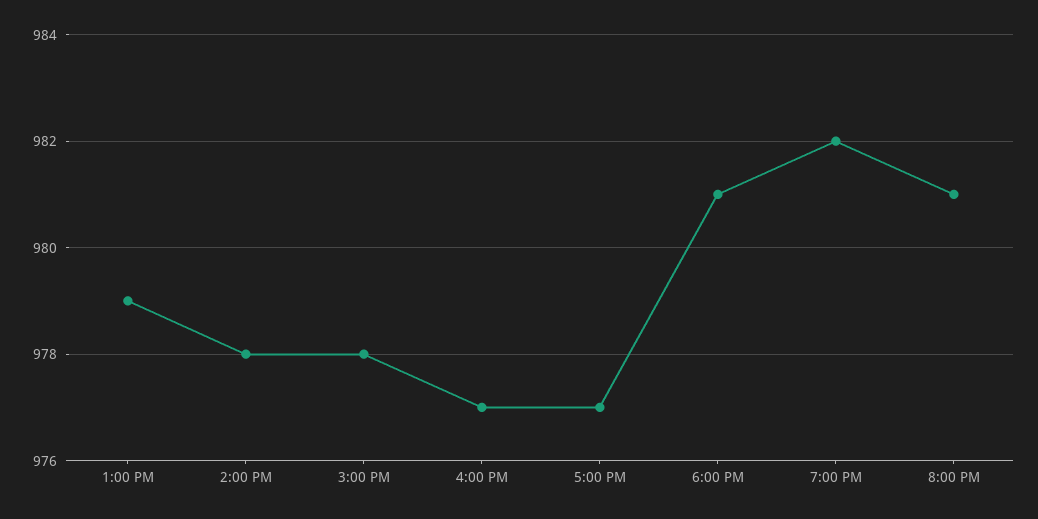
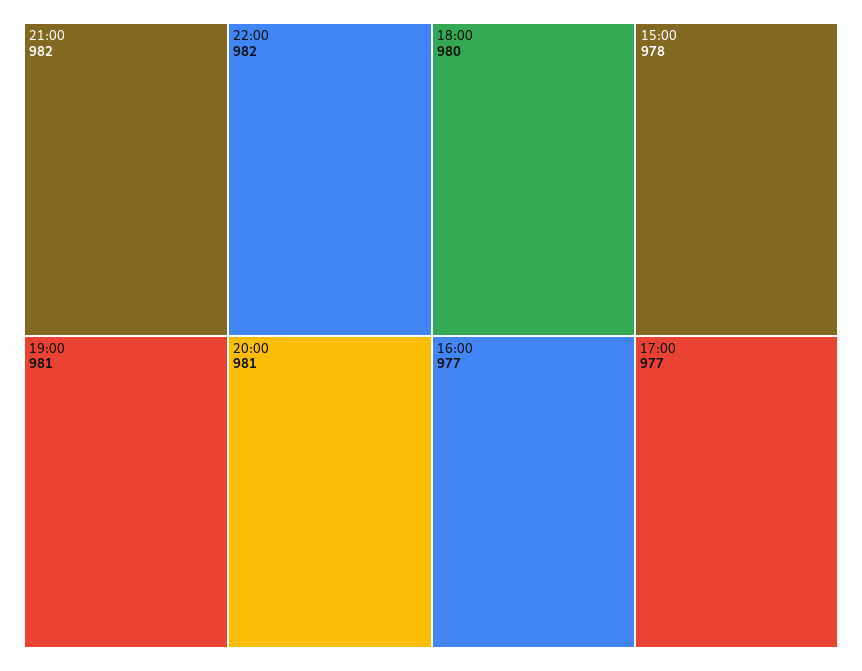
1:00 PM: 979 -> none
2:00 PM: 978 -> none
6:00 PM: 981 -> 980
7:00 PM: 982 -> 981
21:00: none -> 982
22:00: none -> 982

